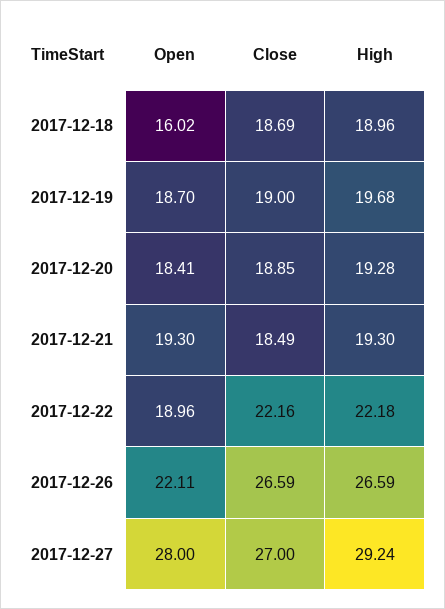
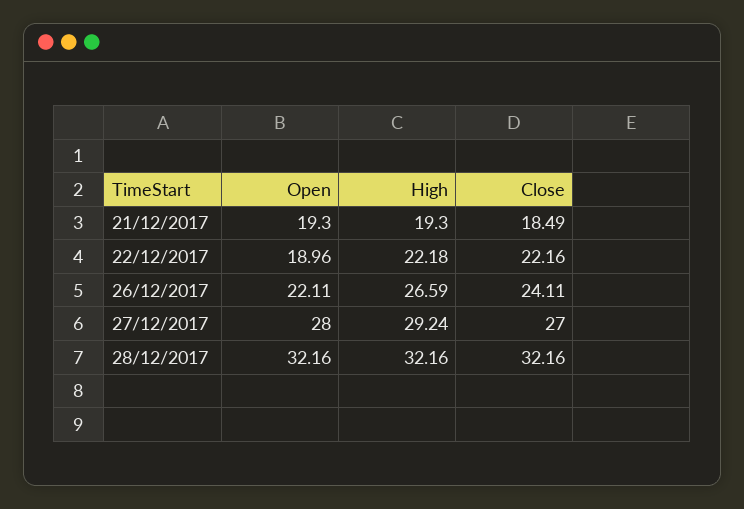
Open, 2017-12-18: 16.02 -> none
Close, 2017-12-18: 18.69 -> none
High, 2017-12-18: 18.96 -> none
Open, 2017-12-19: 18.7 -> none
Close, 2017-12-19: 19 -> none
High, 2017-12-19: 19.68 -> none
Open, 2017-12-20: 18.41 -> none
Close, 2017-12-20: 18.85 -> none
High, 2017-12-20: 19.28 -> none
Close, 2017-12-26: 26.59 -> 24.11
Open, 28/12/2017: none -> 32.16
High, 28/12/2017: none -> 32.16
Close, 28/12/2017: none -> 32.16

